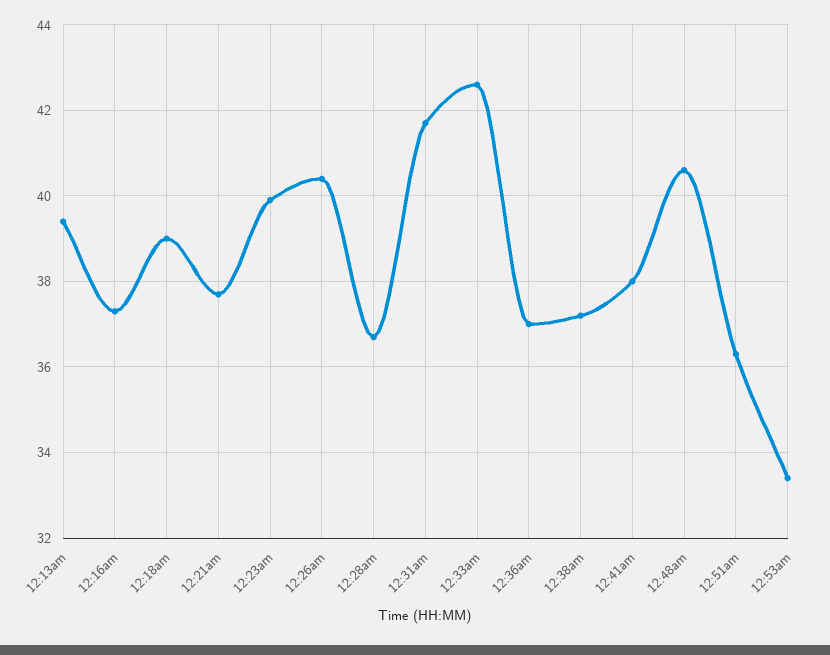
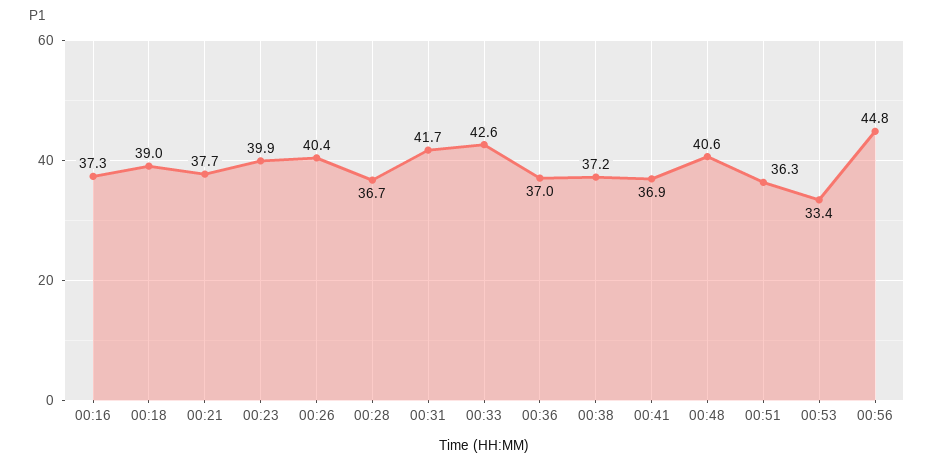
12:13am: 39.5 -> none
12:41am: 38 -> 36.9
00:56: none -> 44.8

